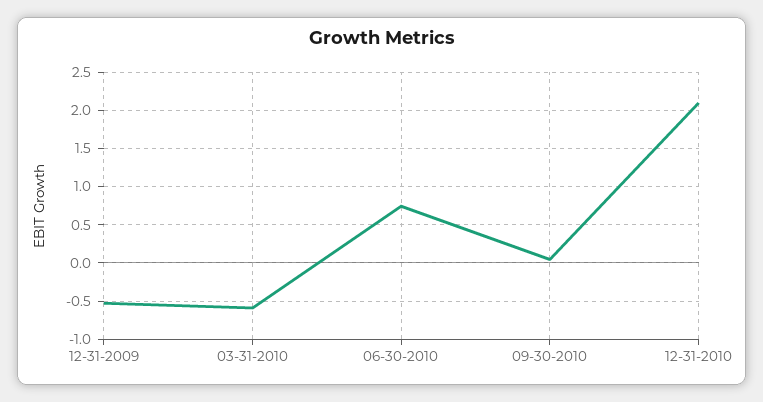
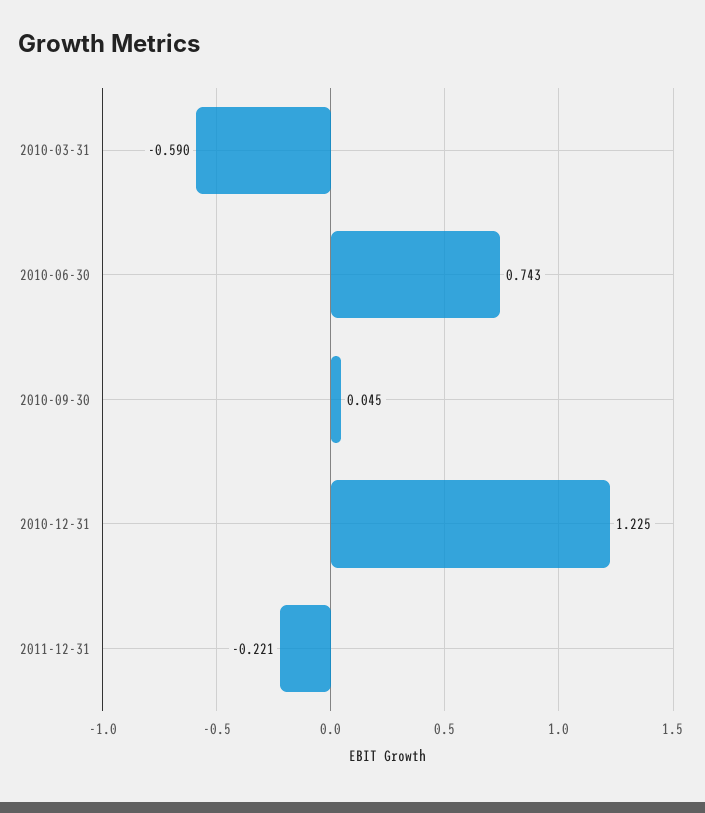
12-31-2009: -0.5 -> none
12-31-2010: 2.1 -> 1.225
2011-12-31: none -> -0.221

